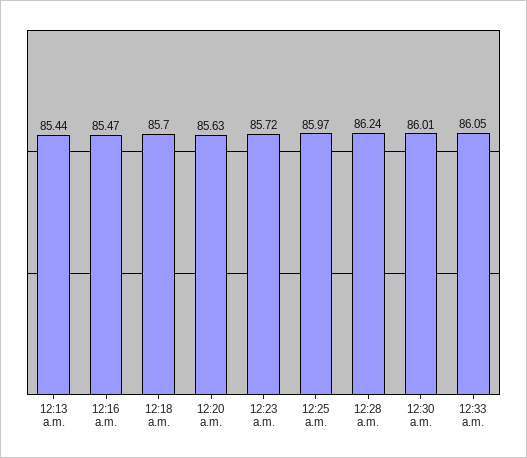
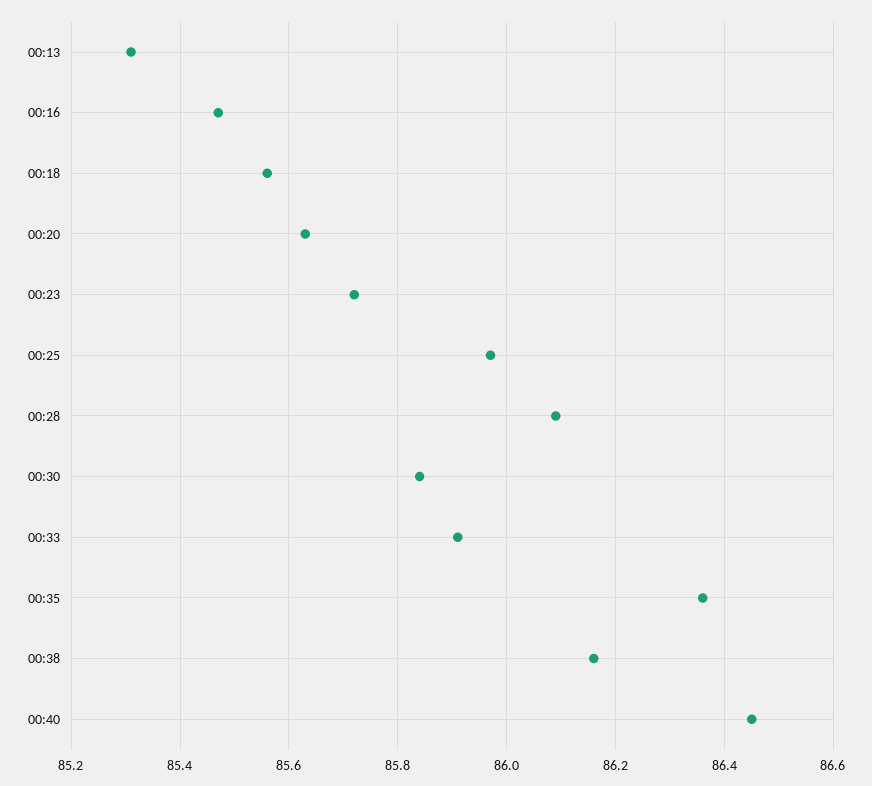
12:13 a.m.: 85.44 -> 85.3
12:18 a.m.: 85.7 -> 85.55
12:28 a.m.: 86.24 -> 86.1
12:30 a.m.: 86.01 -> 85.85
12:33 a.m.: 86.05 -> 85.9
00:35: none -> 86.35
00:38: none -> 86.15
00:40: none -> 86.45

